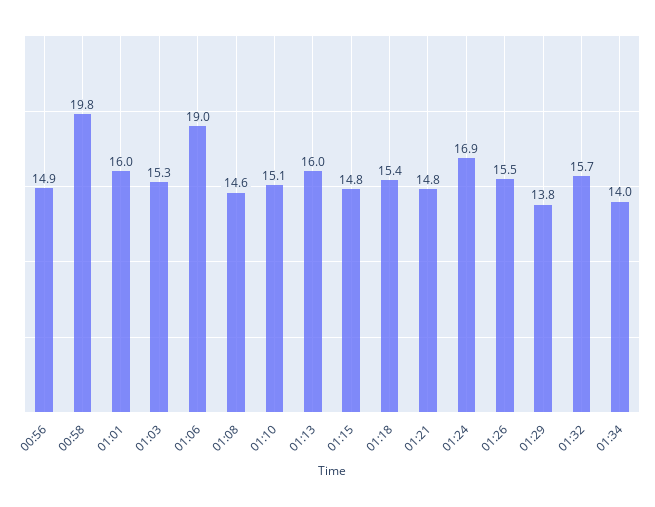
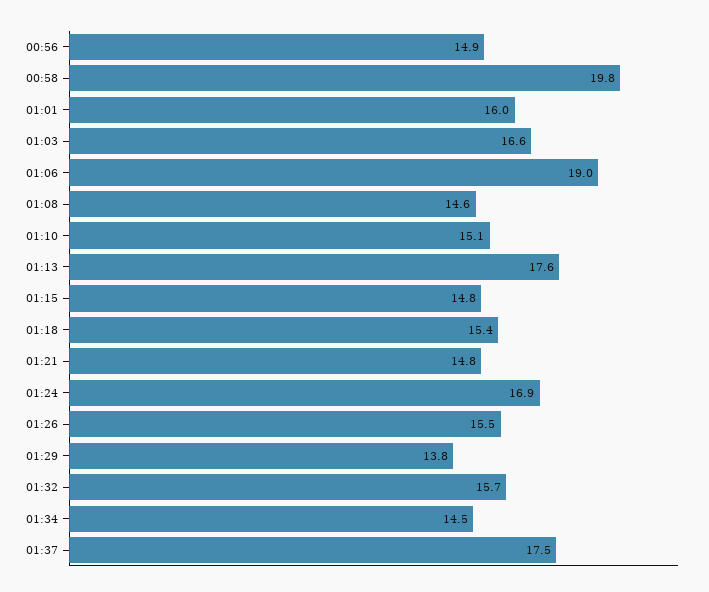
01:03: 15.3 -> 16.6
01:13: 16 -> 17.6
01:34: 14 -> 14.5
01:37: none -> 17.5

